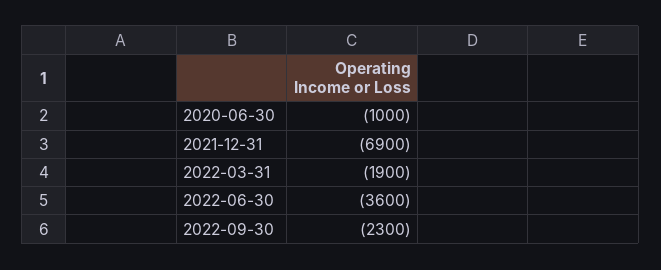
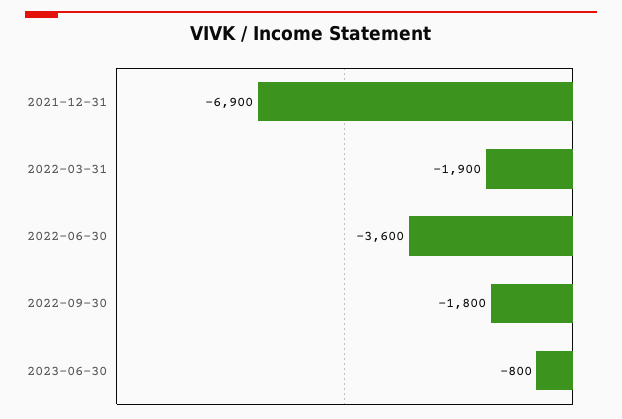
2020-06-30: -1000 -> none
2022-09-30: -2300 -> -1800
2023-06-30: none -> -800

